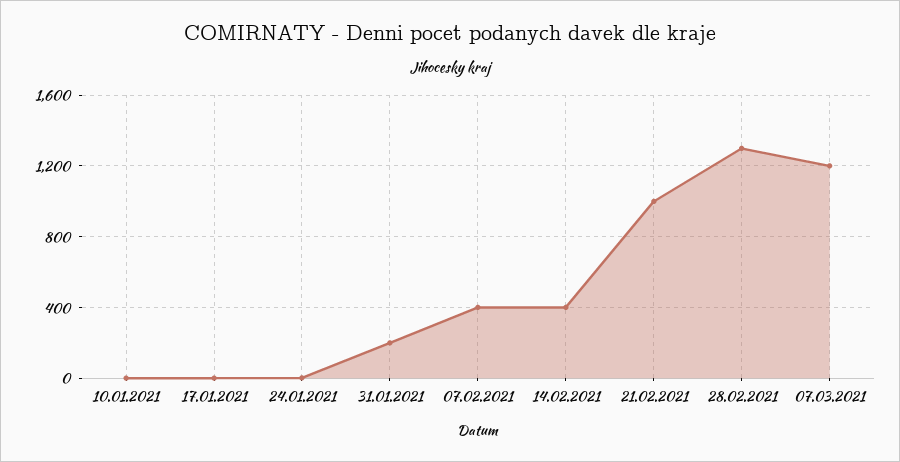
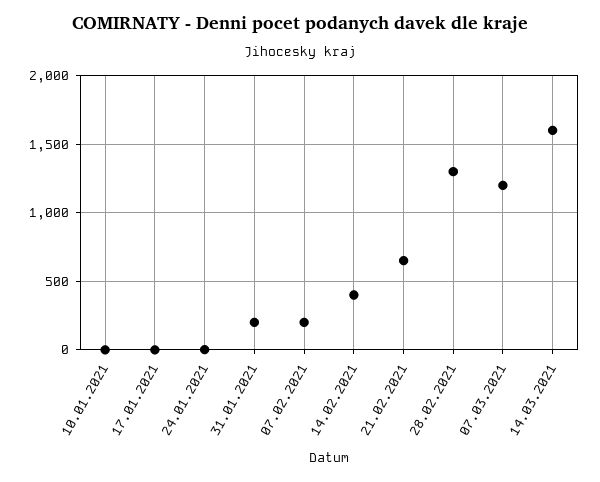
07.02.2021: 400 -> 200
21.02.2021: 1000 -> 650
14.03.2021: none -> 1600

